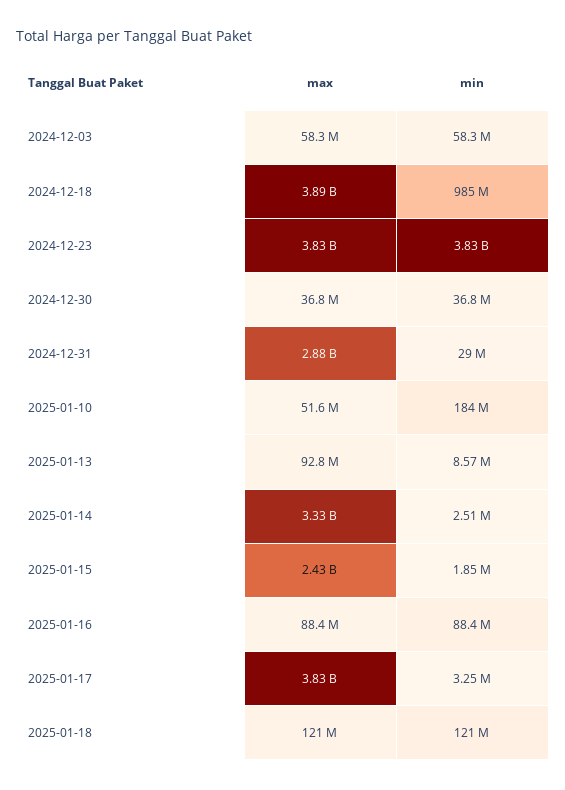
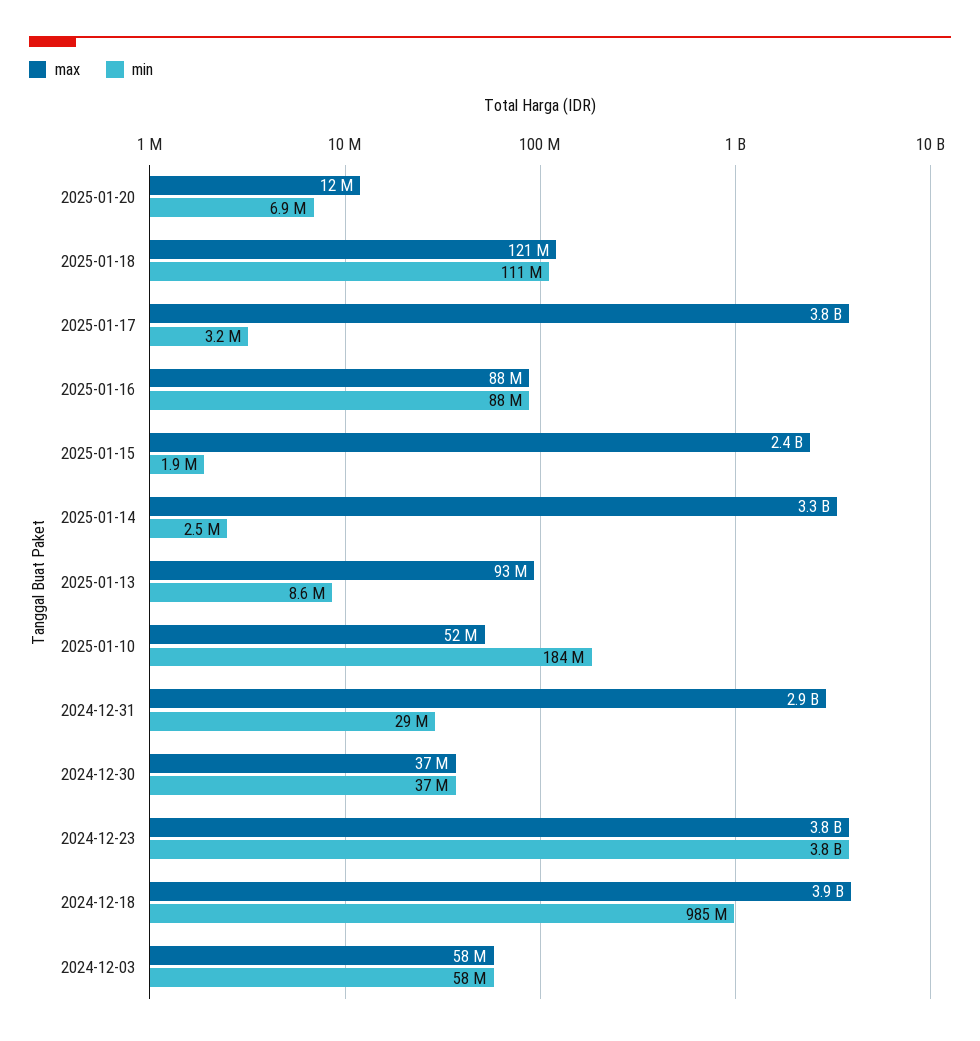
min, 2025-01-18: 121000000 -> 111000000
max, 2025-01-20: none -> 12000000
min, 2025-01-20: none -> 6900000

